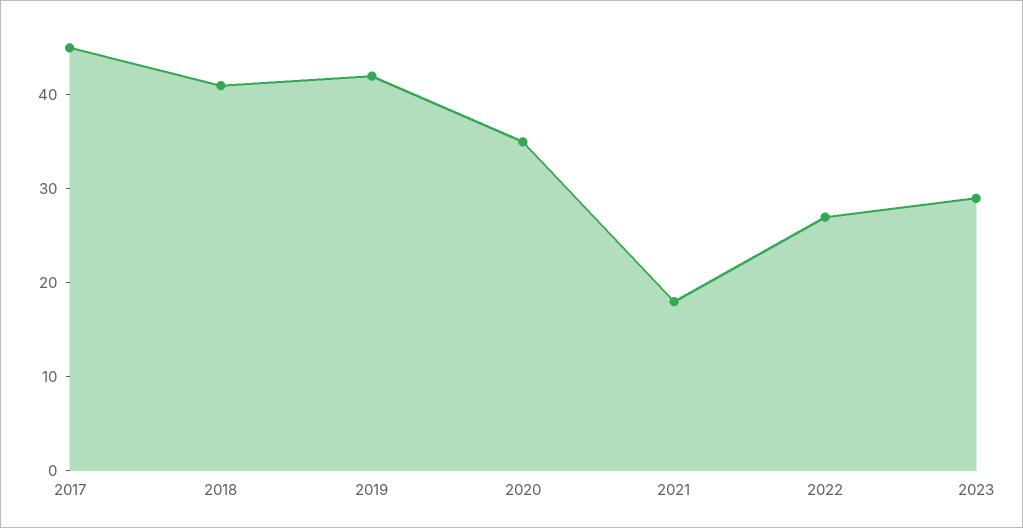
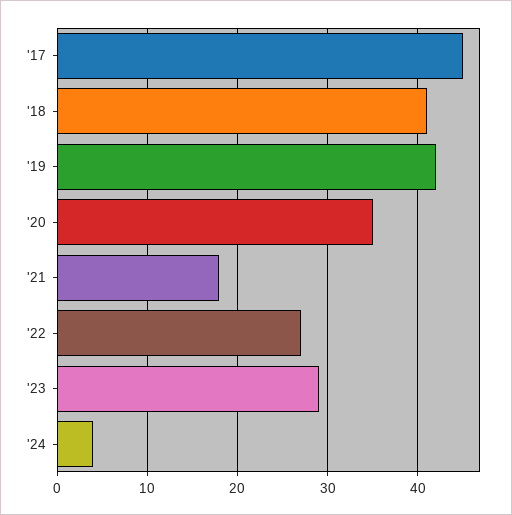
'24: none -> 4

